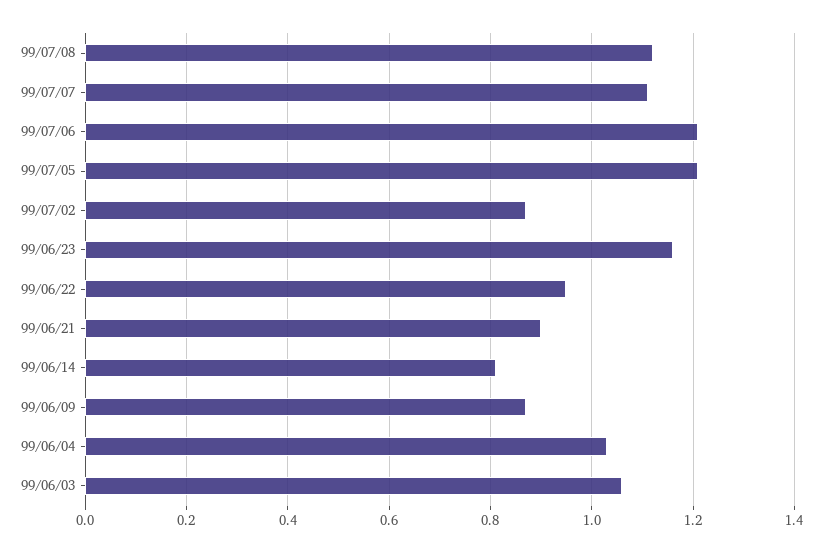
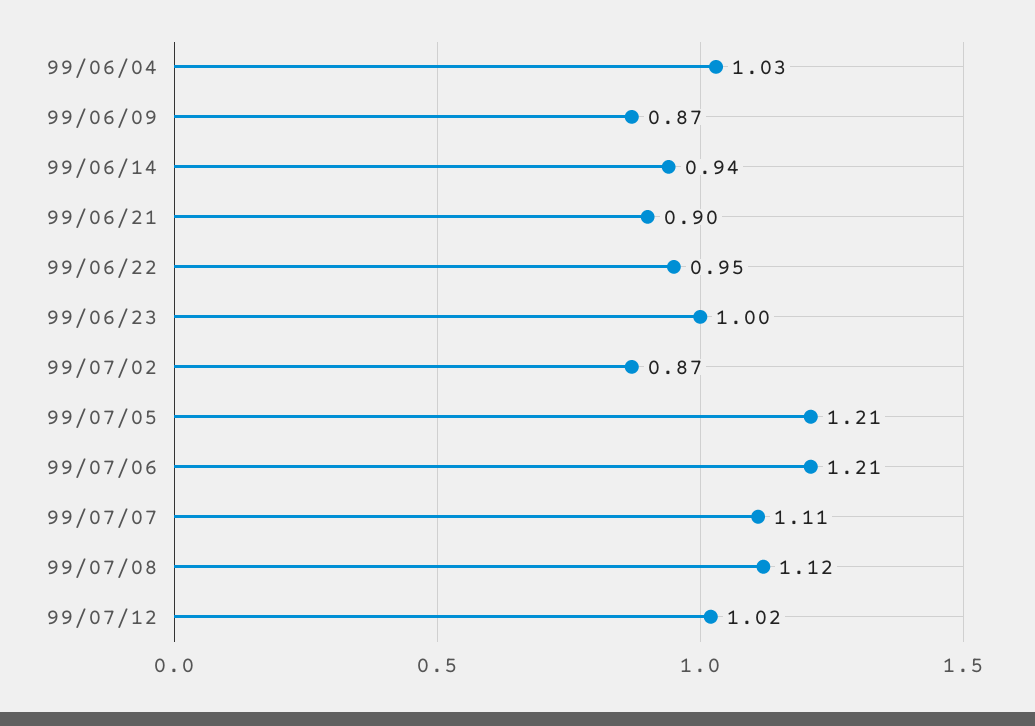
99/06/23: 1.15 -> 1
99/06/14: 0.8 -> 0.94
99/06/03: 1.05 -> none
99/07/12: none -> 1.02

